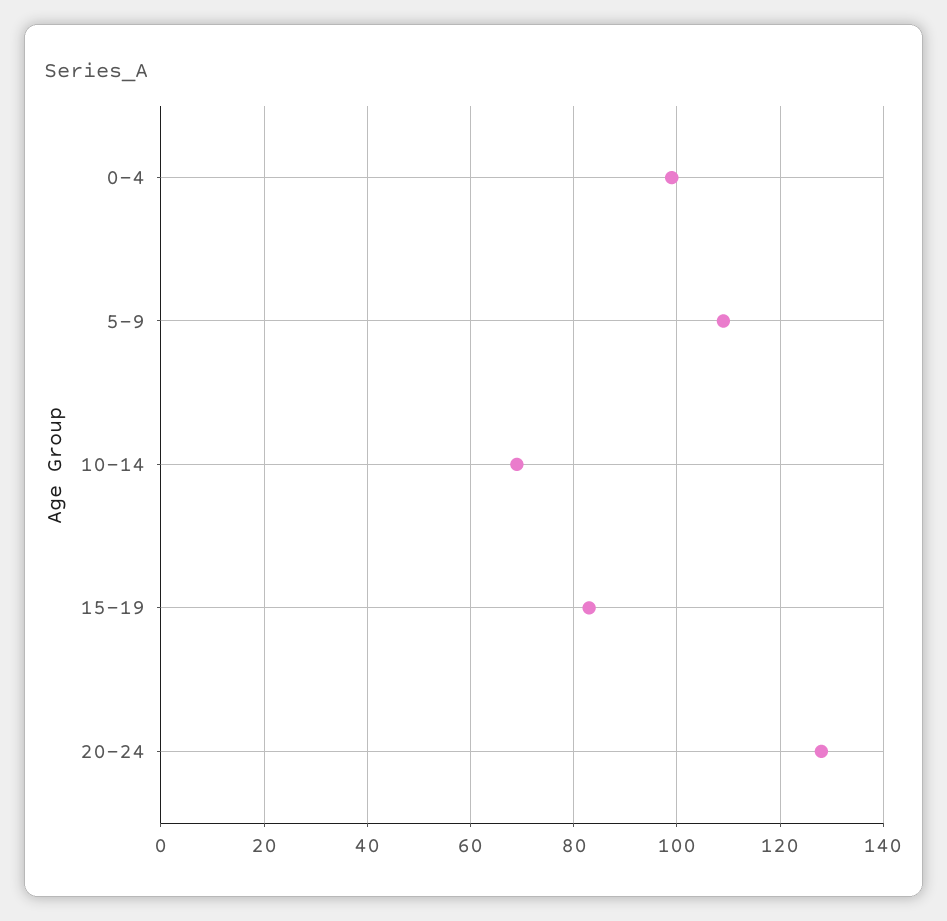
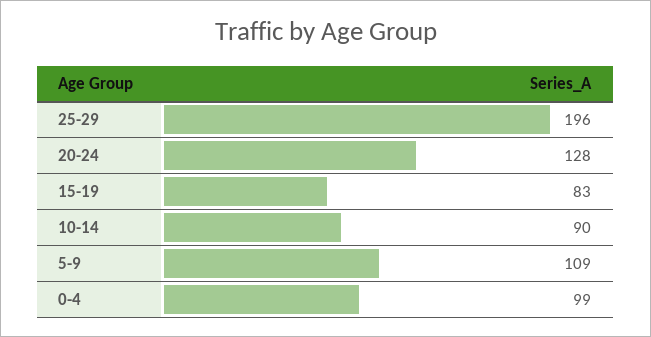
10-14: 70 -> 90
25-29: none -> 196

